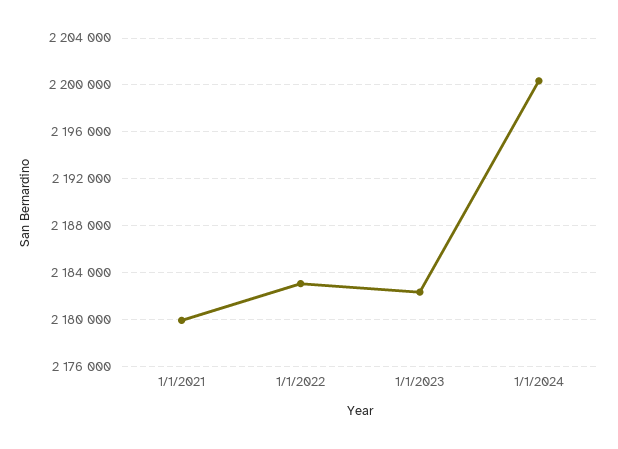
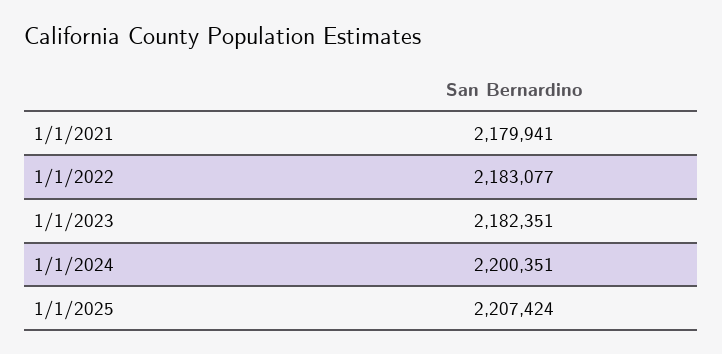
1/1/2025: none -> 2207424

